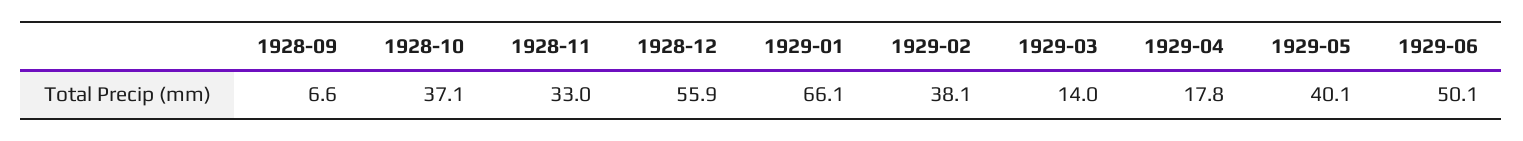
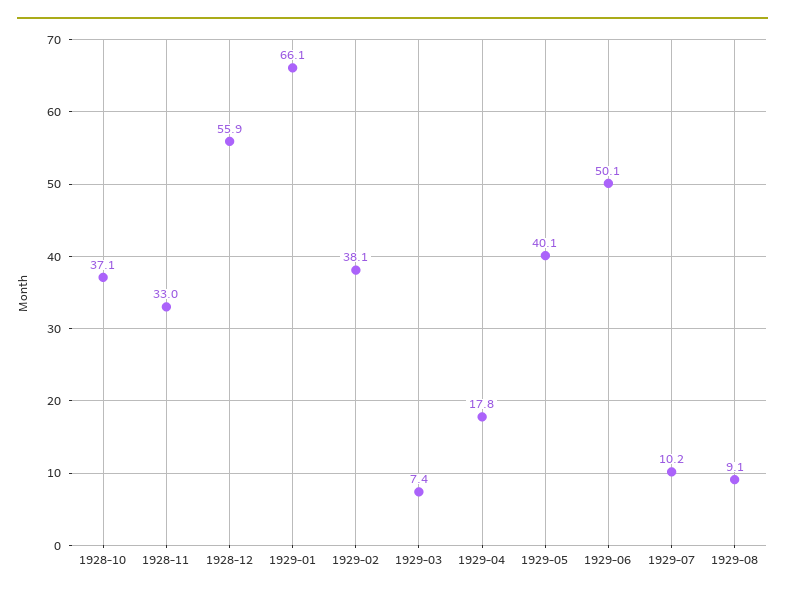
1928-09: 6.6 -> none
1929-03: 14 -> 7.4
1929-07: none -> 10.2
1929-08: none -> 9.1

